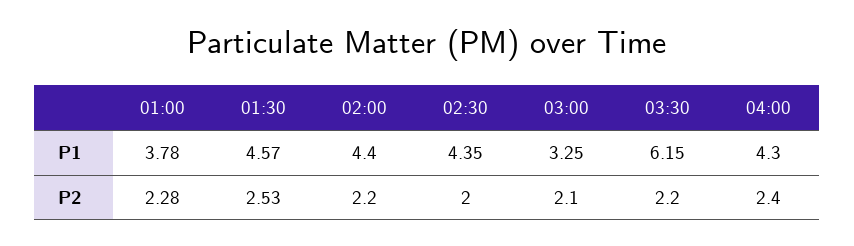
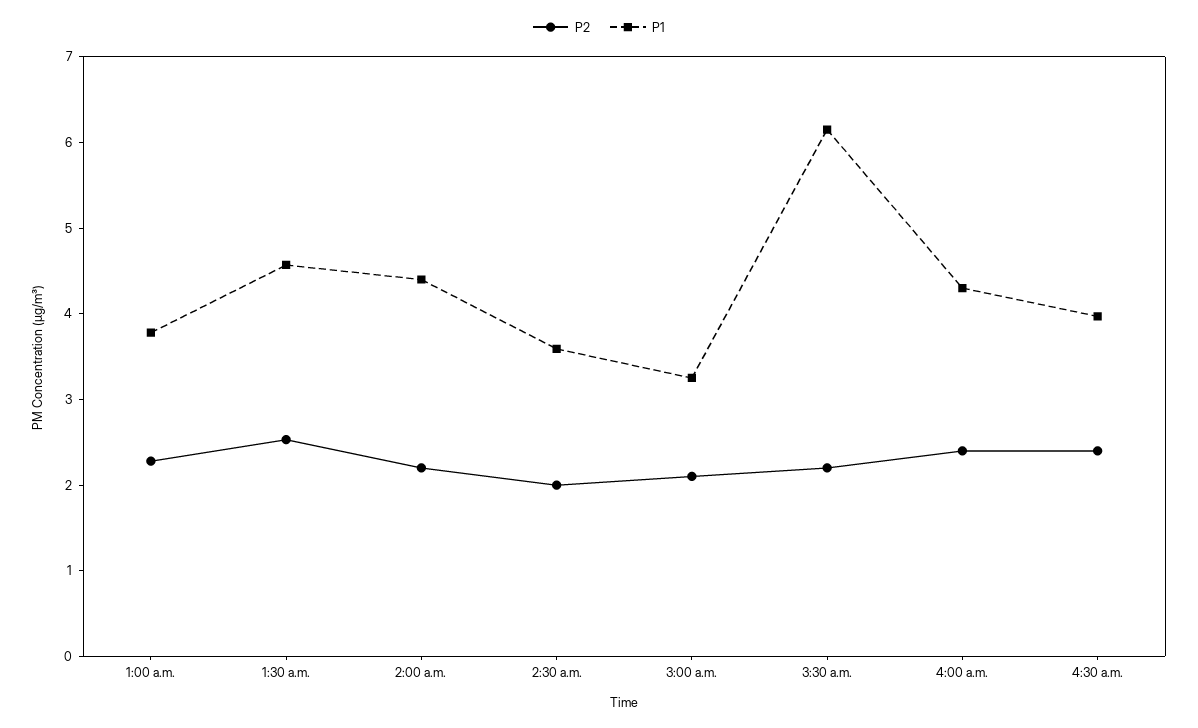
P1, 02:30: 4.35 -> 3.6
P2, 4:30 a.m.: none -> 2.4
P1, 4:30 a.m.: none -> 4

